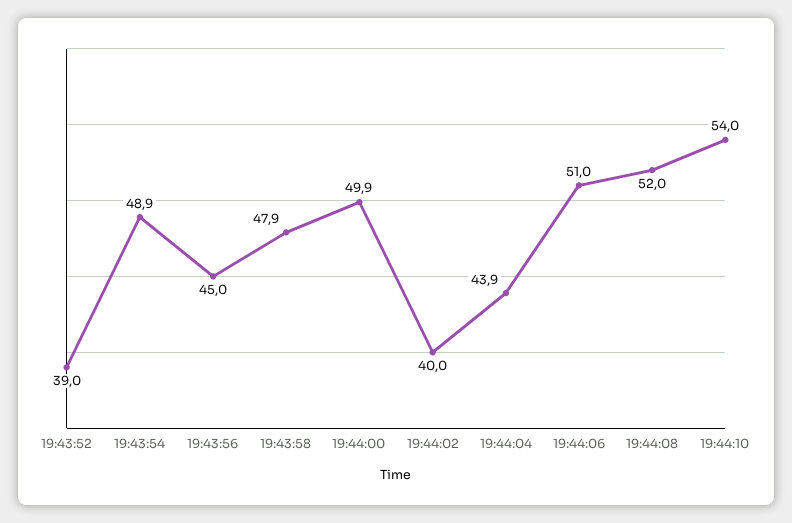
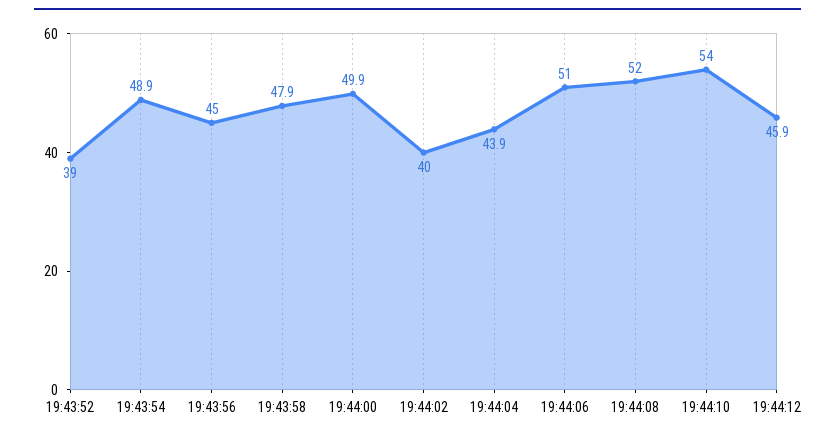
19:44:12: none -> 45.9

